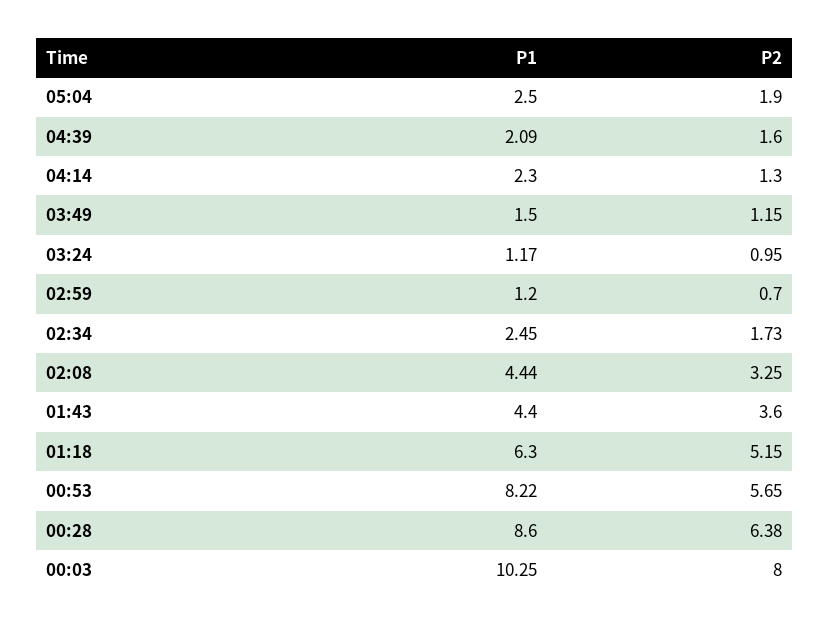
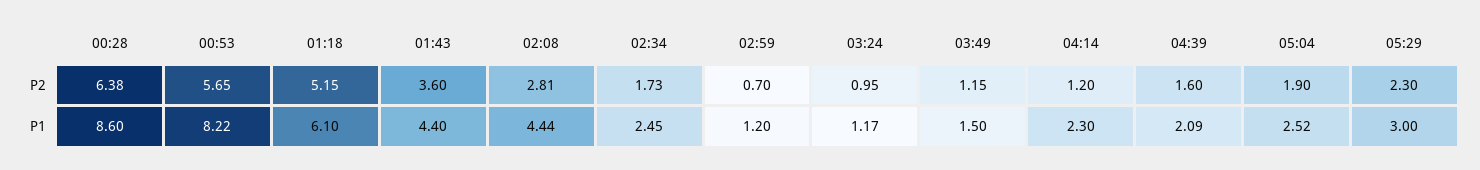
P1, 05:04: 2.5 -> 2.52
P2, 04:14: 1.3 -> 1.2
P2, 02:08: 3.25 -> 2.81
P1, 01:18: 6.3 -> 6.1
P1, 00:03: 10.25 -> none
P2, 00:03: 8 -> none
P2, 05:29: none -> 2.3
P1, 05:29: none -> 3

